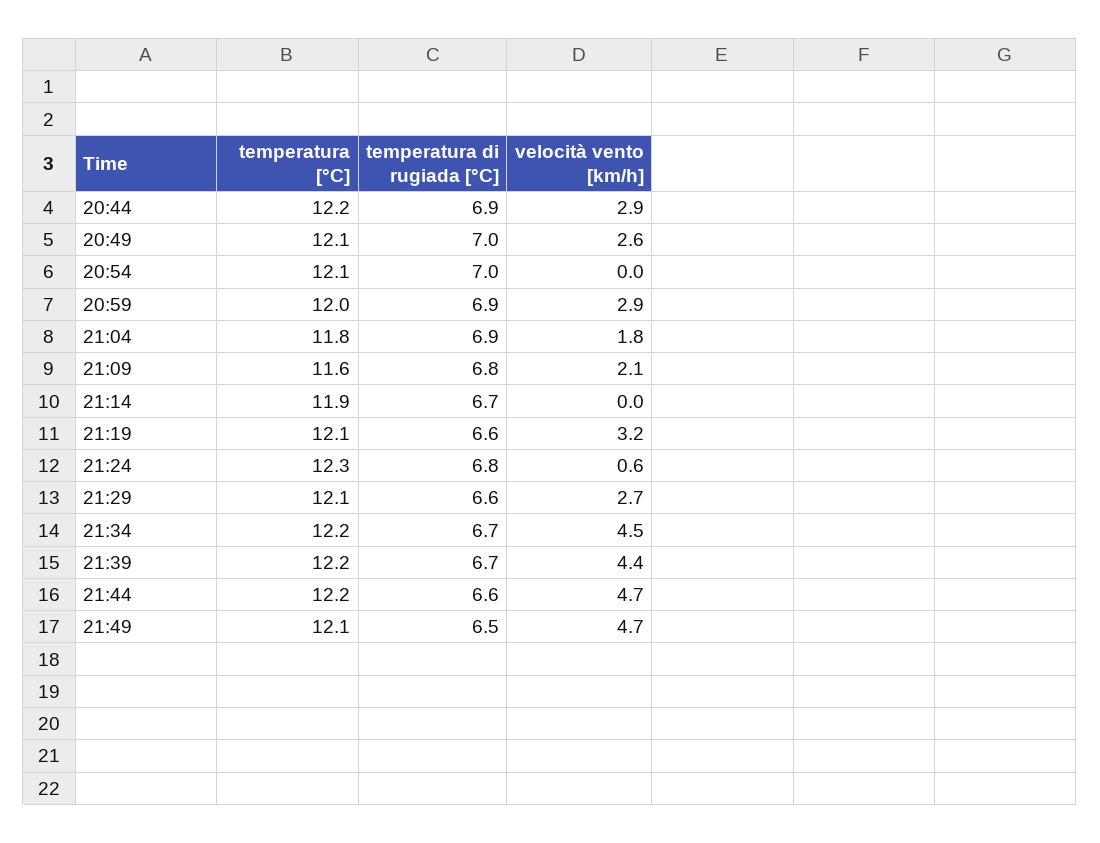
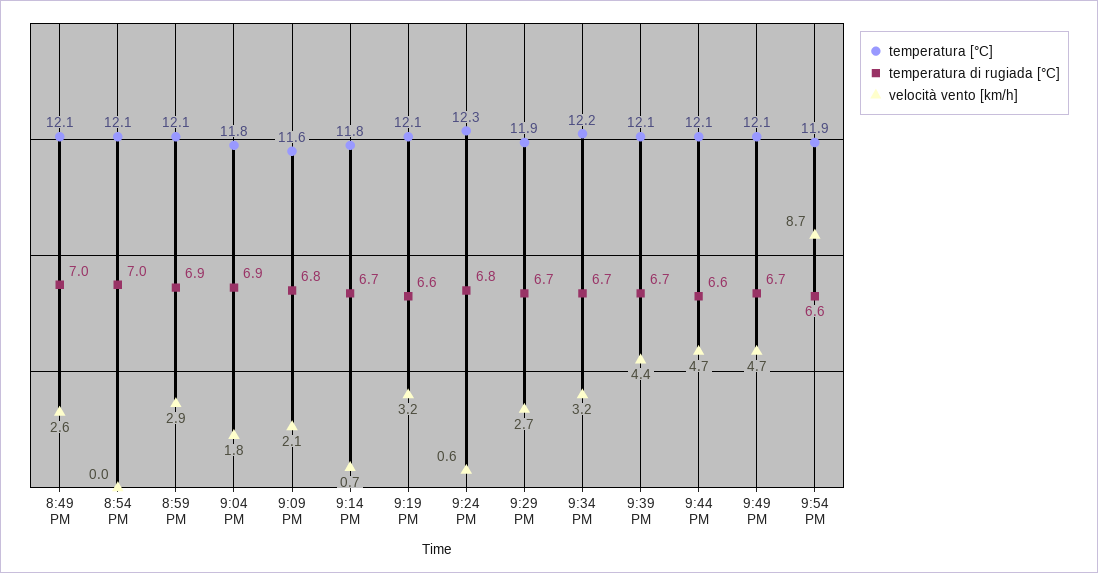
temperatura [°C], 20:44: 12.2 -> none
temperatura di rugiada [°C], 20:44: 6.9 -> none
velocità vento [km/h], 20:44: 2.9 -> none
temperatura [°C], 20:59: 12 -> 12.1
temperatura [°C], 21:14: 11.9 -> 11.8
velocità vento [km/h], 21:14: 0 -> 0.7
temperatura [°C], 21:29: 12.1 -> 11.9
temperatura di rugiada [°C], 21:29: 6.6 -> 6.7
velocità vento [km/h], 21:34: 4.5 -> 3.2
temperatura [°C], 21:39: 12.2 -> 12.1
temperatura [°C], 21:44: 12.2 -> 12.1
temperatura di rugiada [°C], 21:49: 6.5 -> 6.7
temperatura [°C], 9:54 PM: none -> 11.9
temperatura di rugiada [°C], 9:54 PM: none -> 6.6
velocità vento [km/h], 9:54 PM: none -> 8.7

